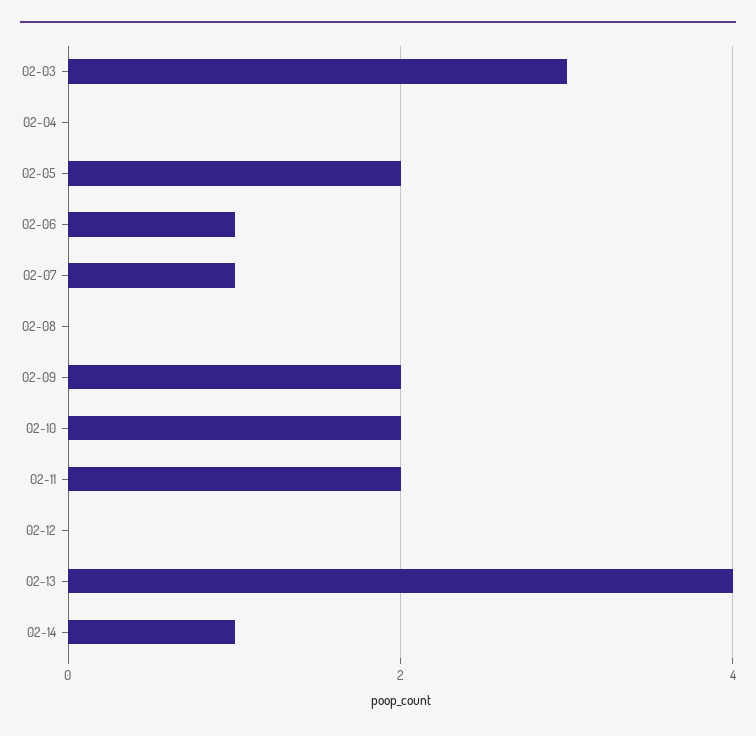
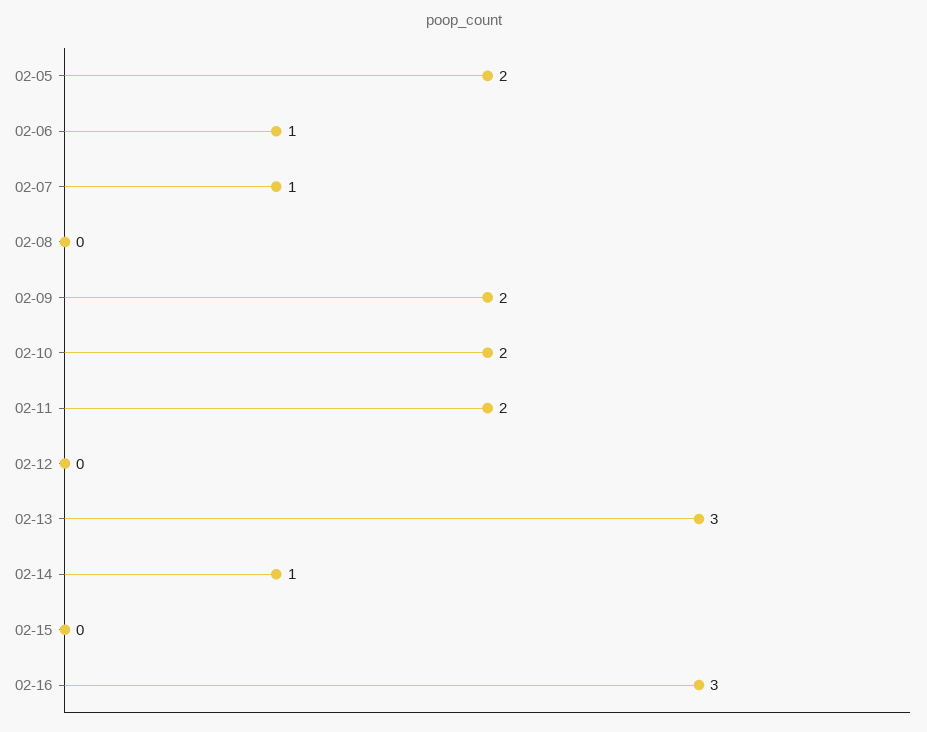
02-03: 3 -> none
02-04: 0 -> none
02-13: 4 -> 3
02-15: none -> 0
02-16: none -> 3

